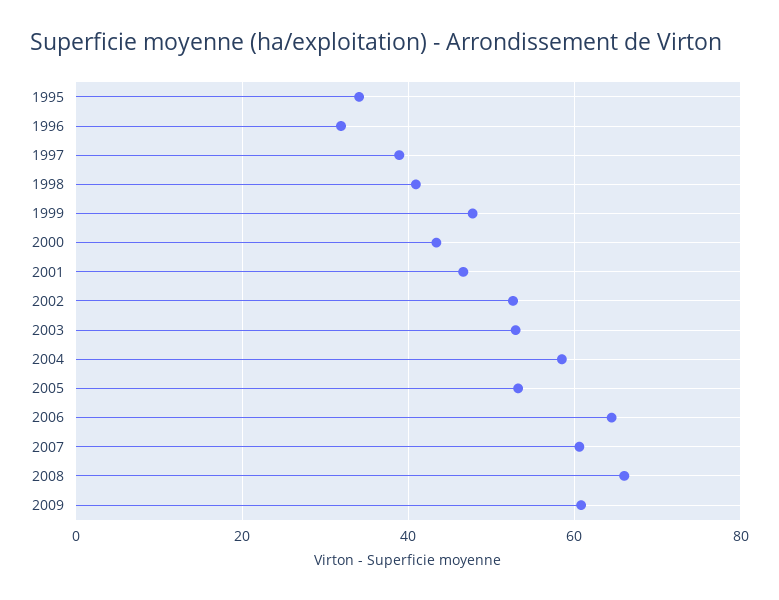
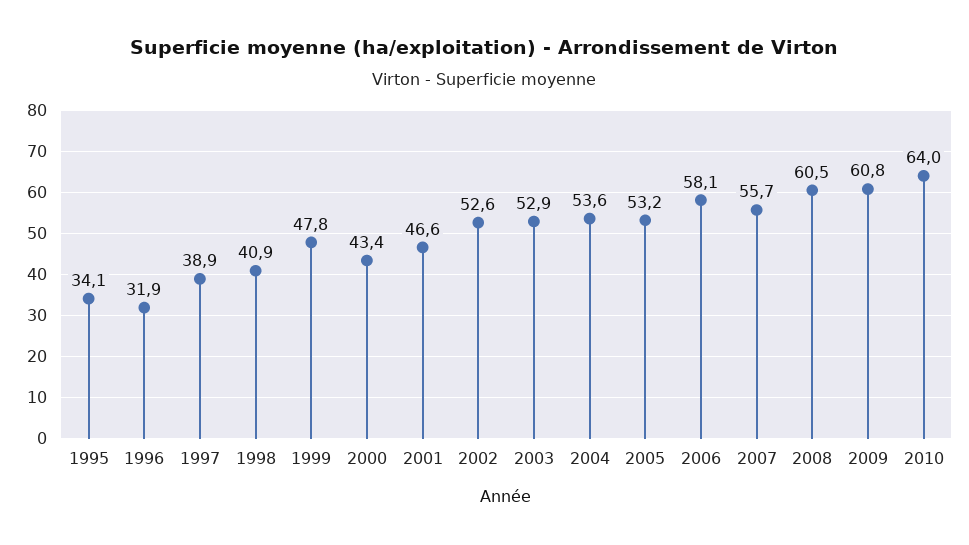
2004: 58 -> 53.6
2006: 64 -> 58.1
2007: 60 -> 55.7
2008: 66 -> 60.5
2010: none -> 64

